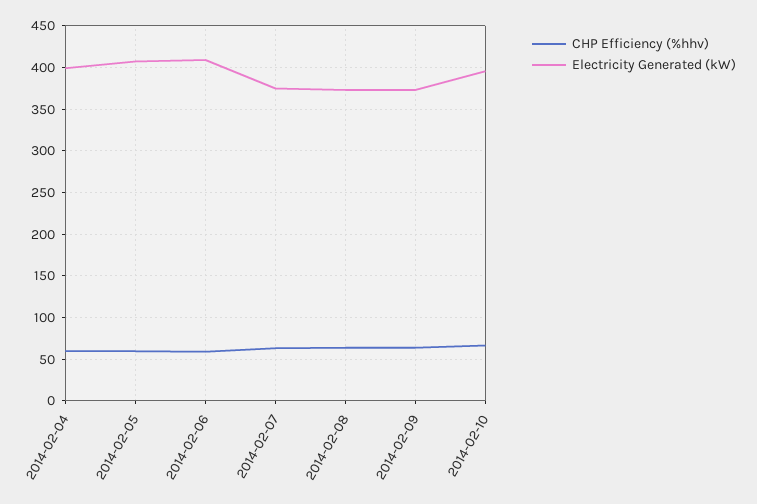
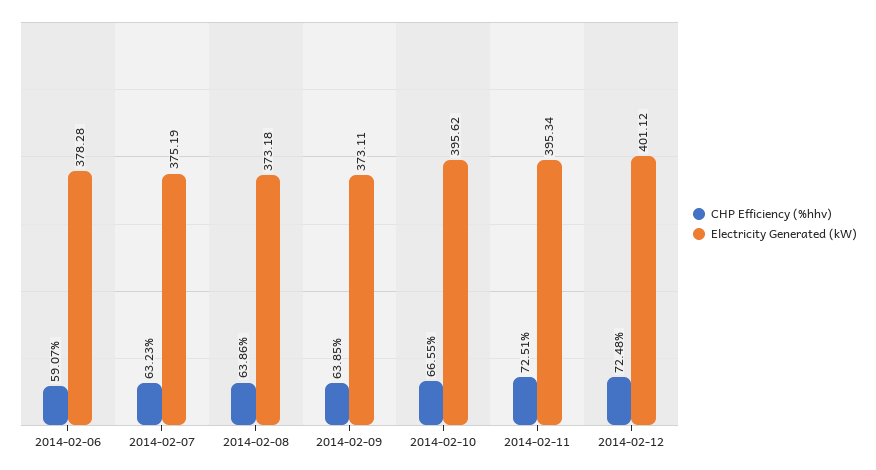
CHP Efficiency (%hhv), 2014-02-04: 60 -> none
Electricity Generated (kW), 2014-02-04: 400 -> none
CHP Efficiency (%hhv), 2014-02-05: 60 -> none
Electricity Generated (kW), 2014-02-05: 410 -> none
Electricity Generated (kW), 2014-02-06: 410 -> 378.28
CHP Efficiency (%hhv), 2014-02-11: none -> 72.51
Electricity Generated (kW), 2014-02-11: none -> 395.34
CHP Efficiency (%hhv), 2014-02-12: none -> 72.48
Electricity Generated (kW), 2014-02-12: none -> 401.12

